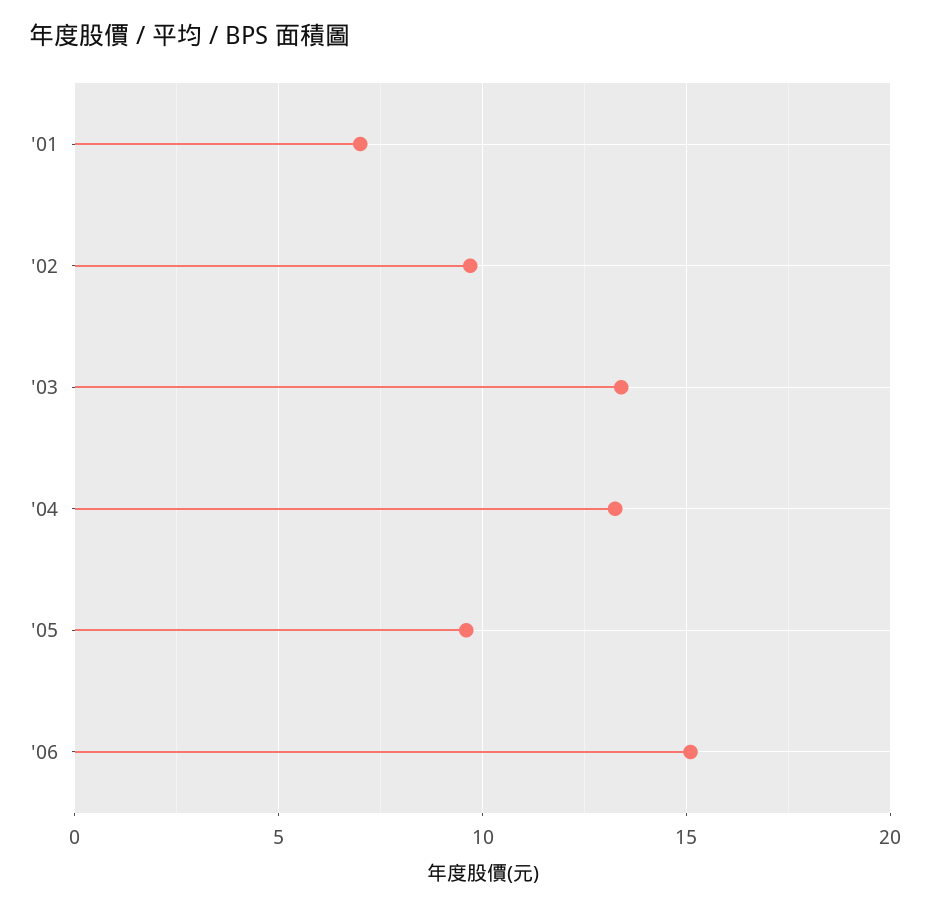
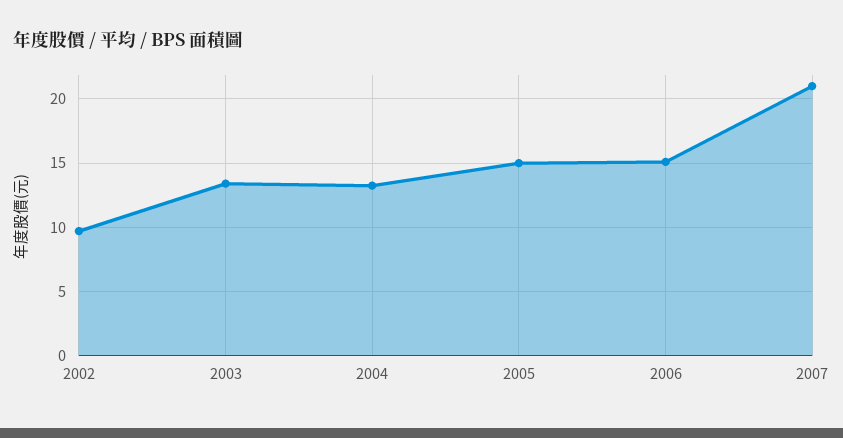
'01: 7 -> none
'05: 9.5 -> 15
2007: none -> 21

